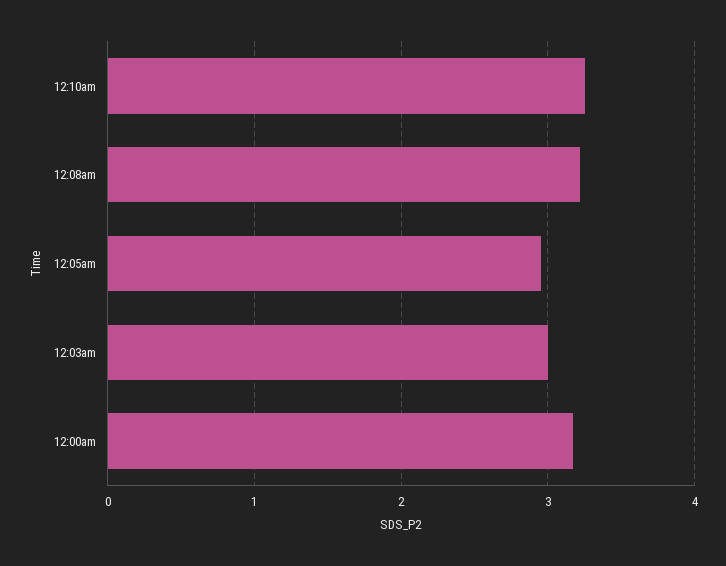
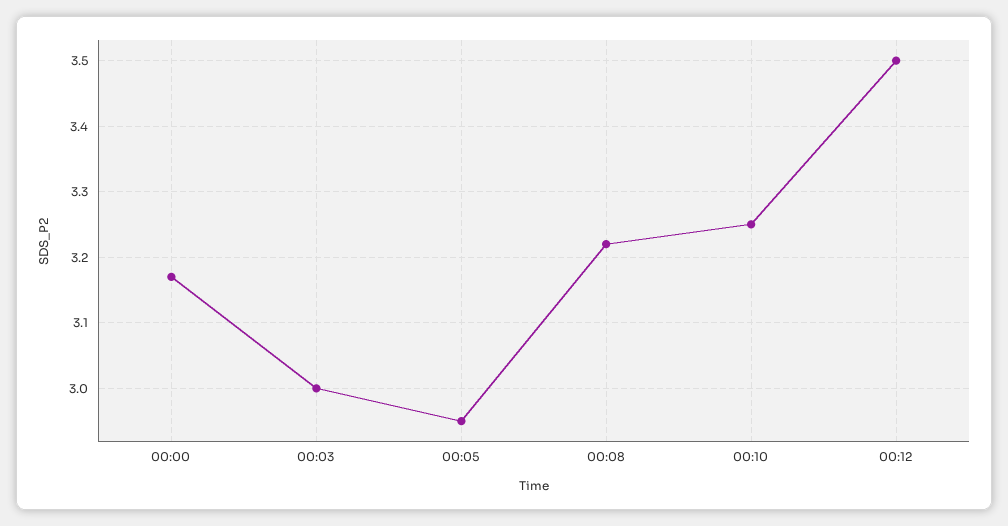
00:12: none -> 3.5

